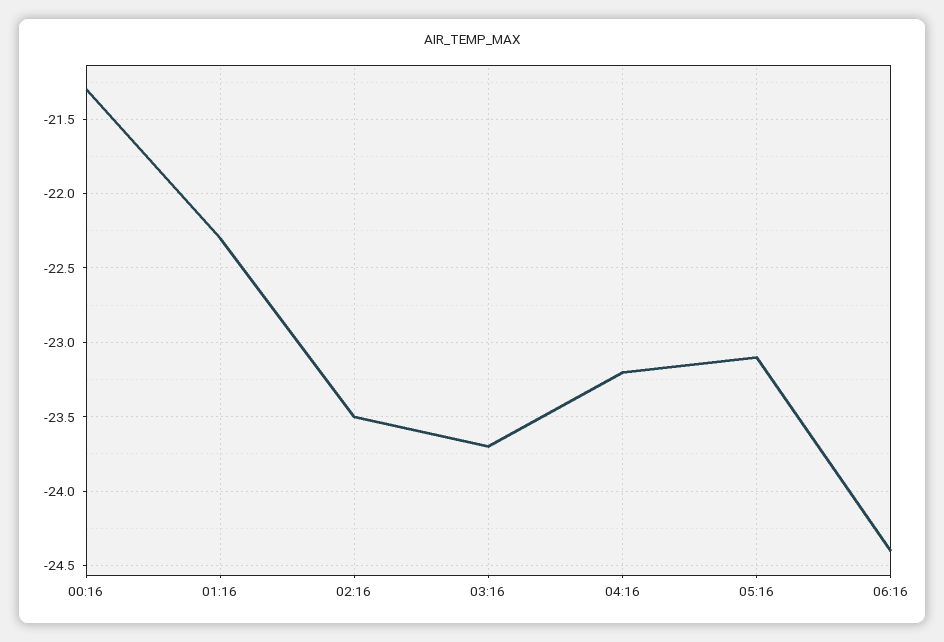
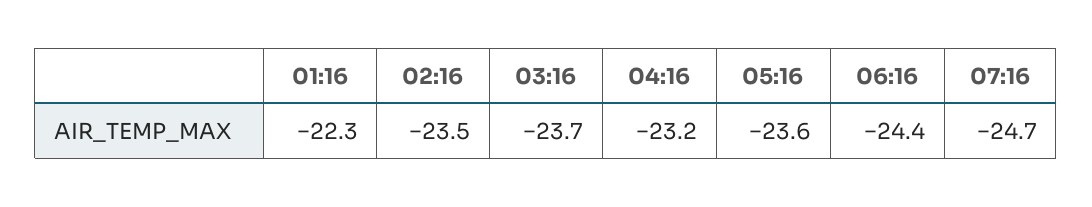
00:16: -21.3 -> none
05:16: -23.1 -> -23.6
07:16: none -> -24.7

